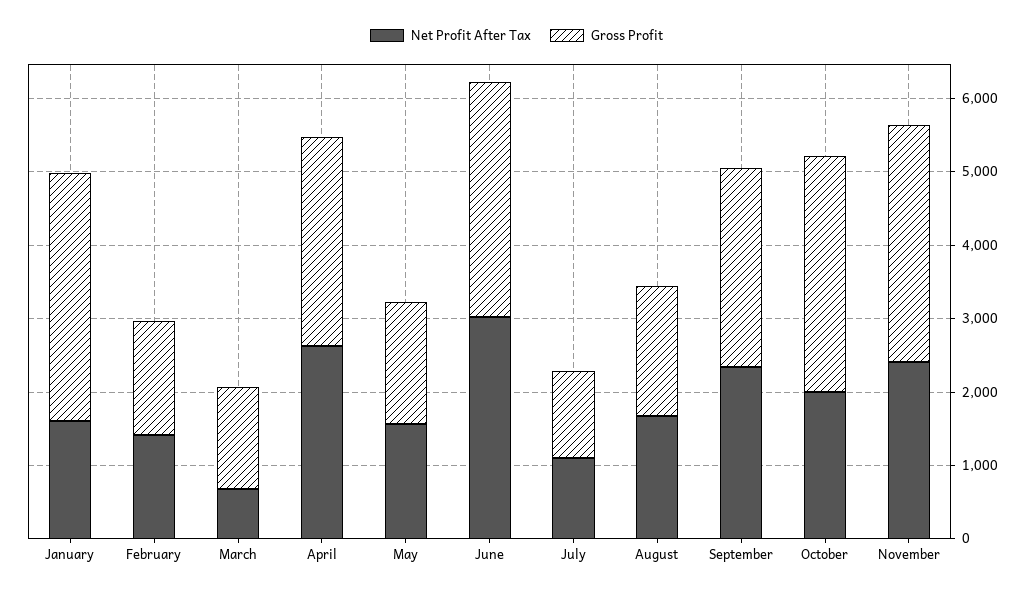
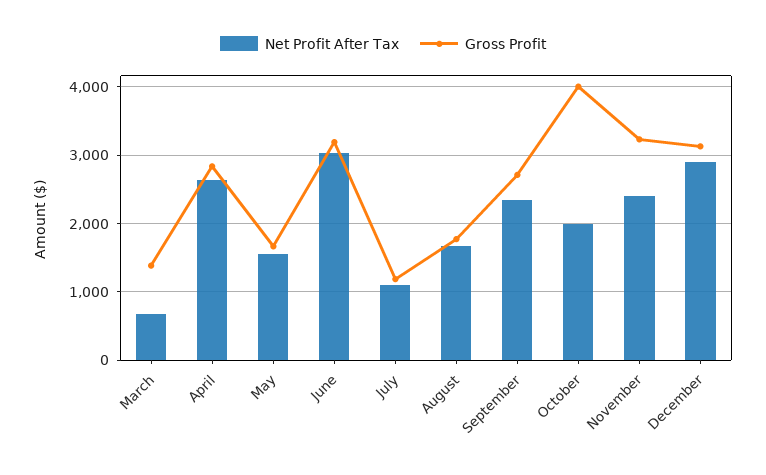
Net Profit After Tax, January: 1600 -> none
Gross Profit, January: 3400 -> none
Net Profit After Tax, February: 1400 -> none
Gross Profit, February: 1600 -> none
Gross Profit, October: 3200 -> 4000
Net Profit After Tax, December: none -> 2900
Gross Profit, December: none -> 3100

